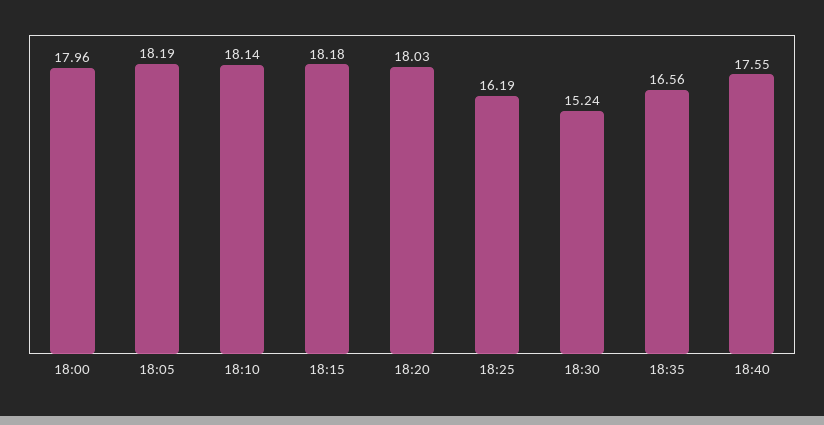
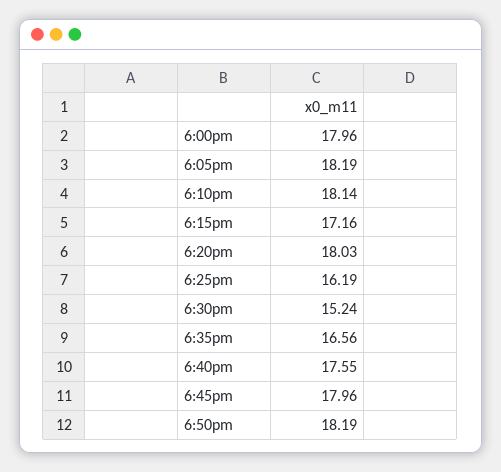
18:15: 18.18 -> 17.16
6:45pm: none -> 17.96
6:50pm: none -> 18.19

